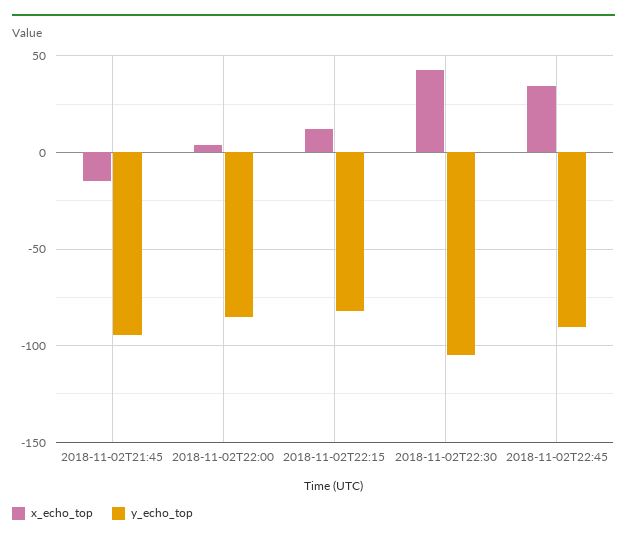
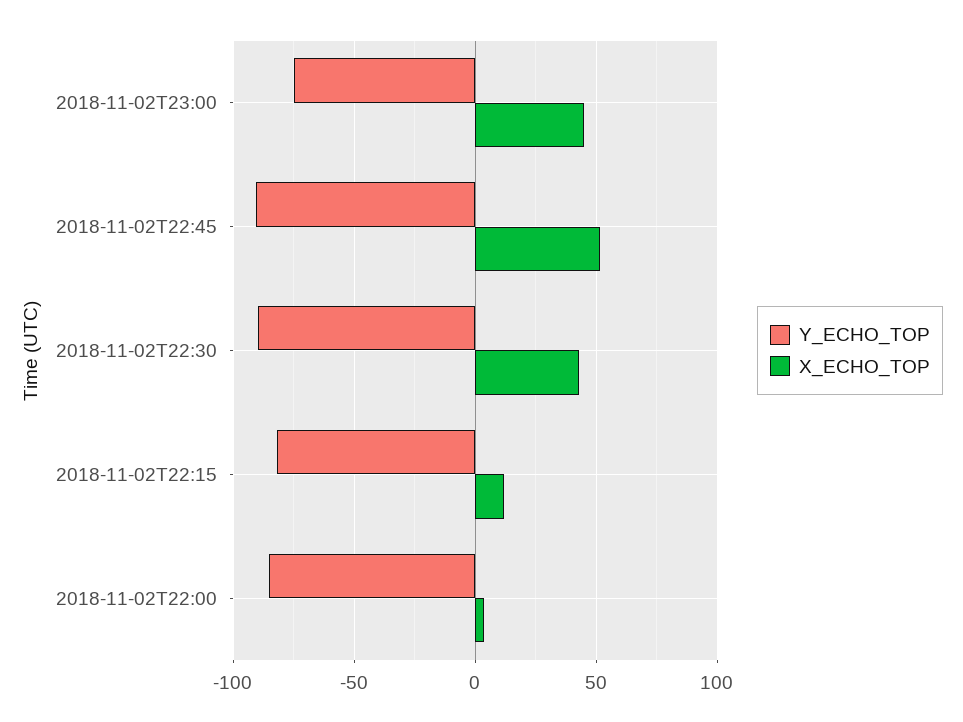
x_echo_top, 2018-11-02T21:45: -15 -> none
y_echo_top, 2018-11-02T21:45: -95 -> none
y_echo_top, 2018-11-02T22:30: -105 -> -90
x_echo_top, 2018-11-02T22:45: 35 -> 50
y_echo_top, 2018-11-02T23:00: none -> -75
x_echo_top, 2018-11-02T23:00: none -> 45

